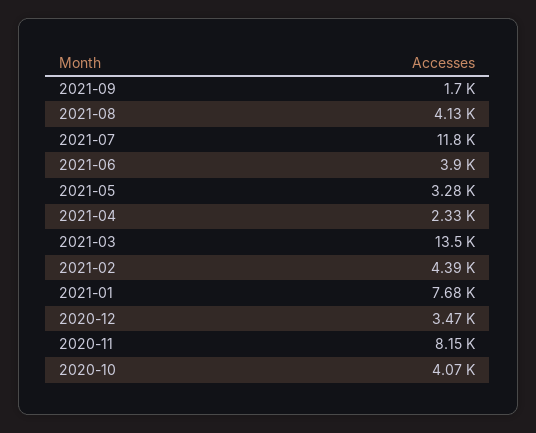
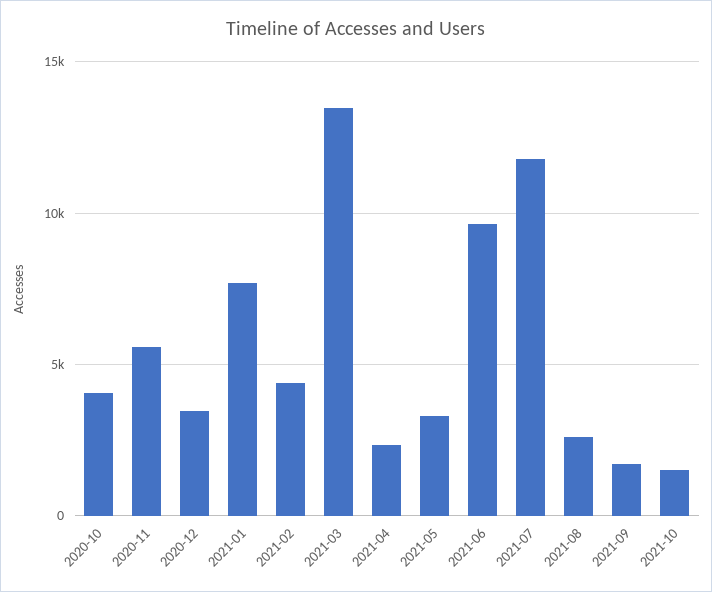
2021-08: 4130 -> 2500
2021-06: 3900 -> 9500
2020-11: 8150 -> 5500
2021-10: none -> 1500

